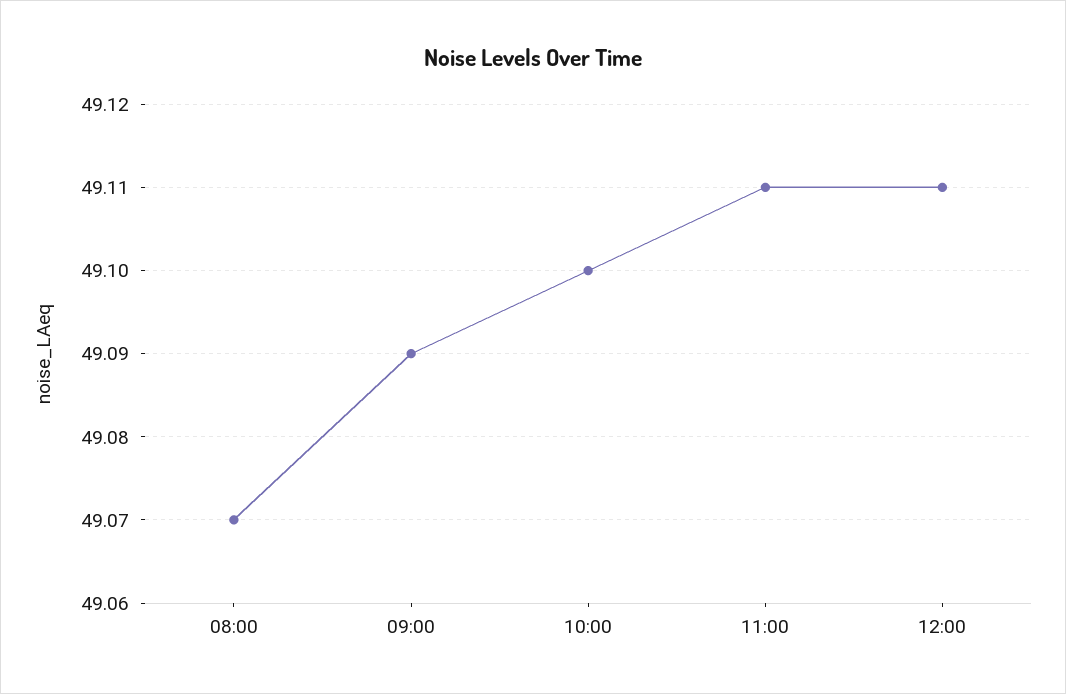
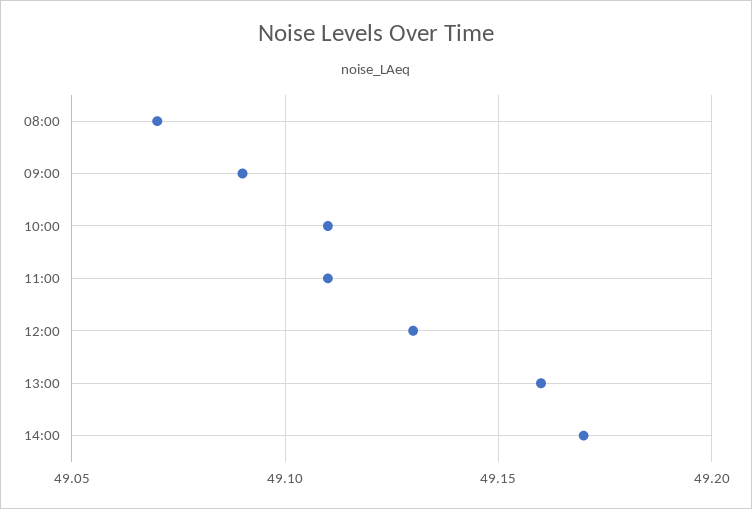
10:00: 49.1 -> 49.11
12:00: 49.11 -> 49.13
13:00: none -> 49.16
14:00: none -> 49.17

